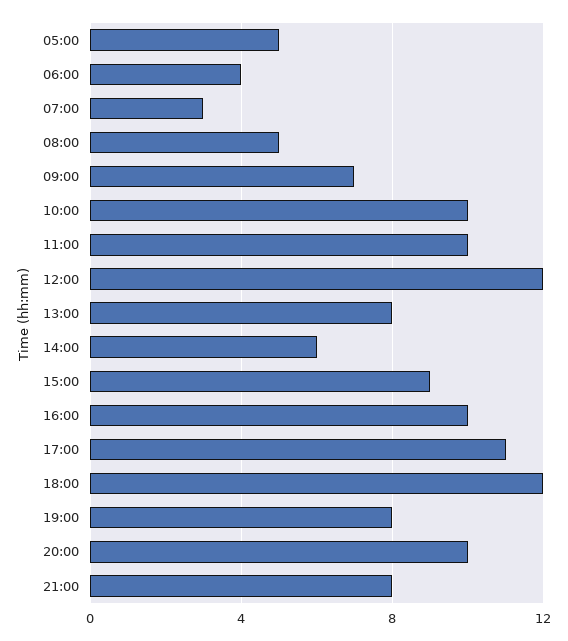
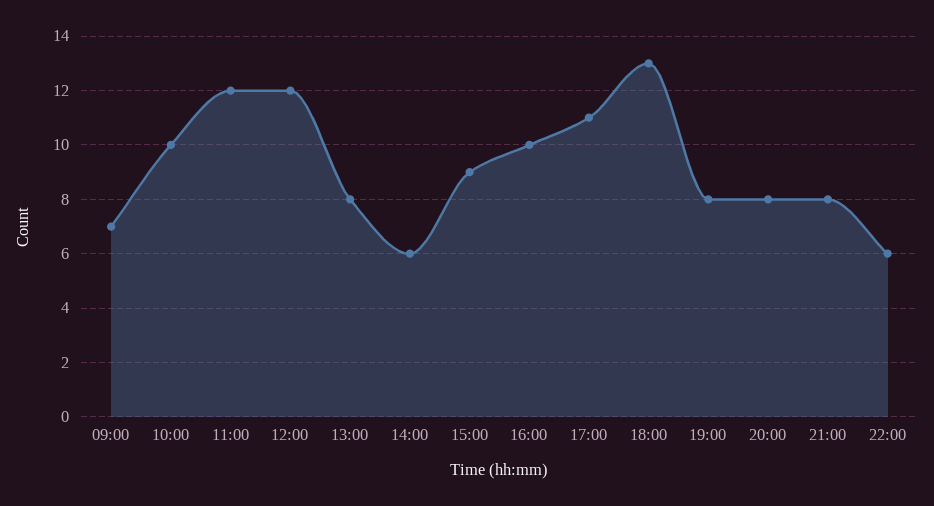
05:00: 5 -> none
06:00: 4 -> none
07:00: 3 -> none
08:00: 5 -> none
11:00: 10 -> 12
18:00: 12 -> 13
20:00: 10 -> 8
22:00: none -> 6

